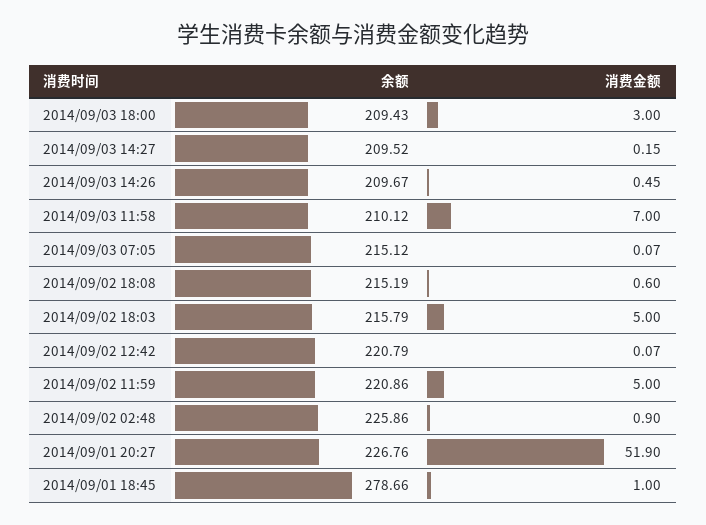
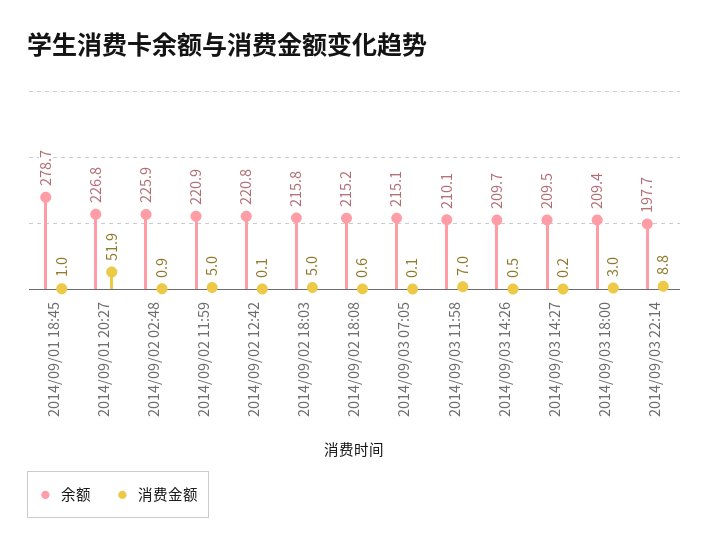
余额, 2014/09/03 22:14: none -> 197.7
消费金额, 2014/09/03 22:14: none -> 8.8

